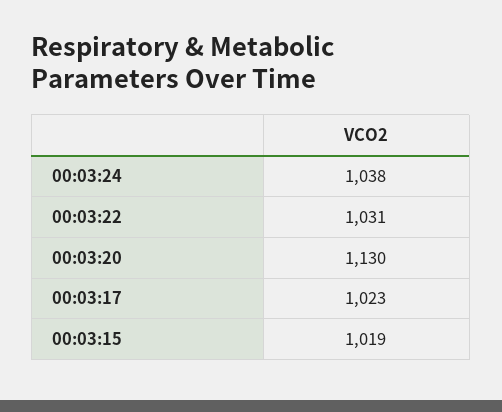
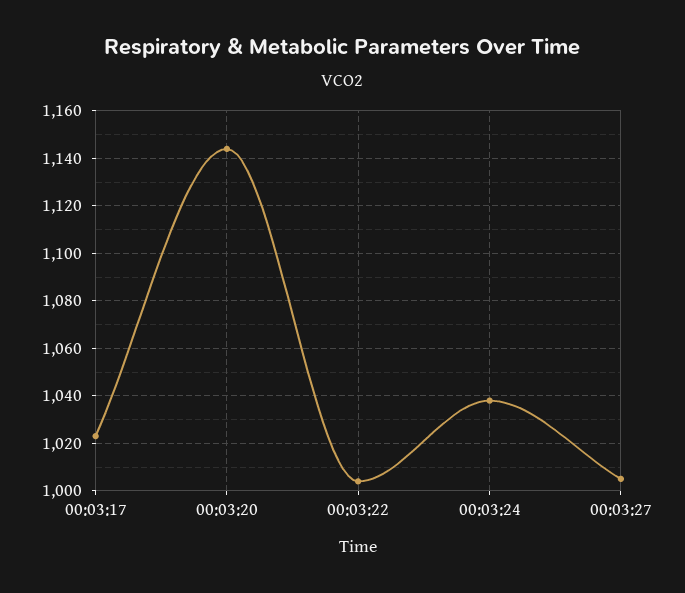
00:03:22: 1031 -> 1005
00:03:20: 1130 -> 1145
00:03:15: 1019 -> none
00:03:27: none -> 1005

